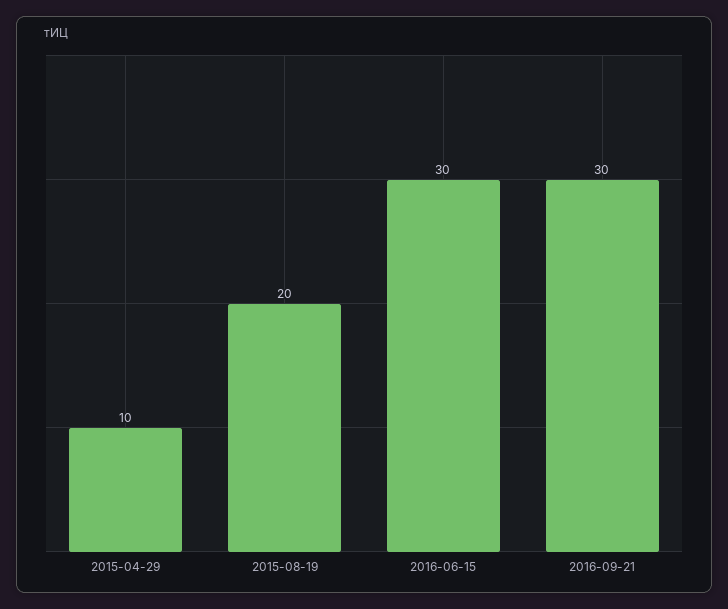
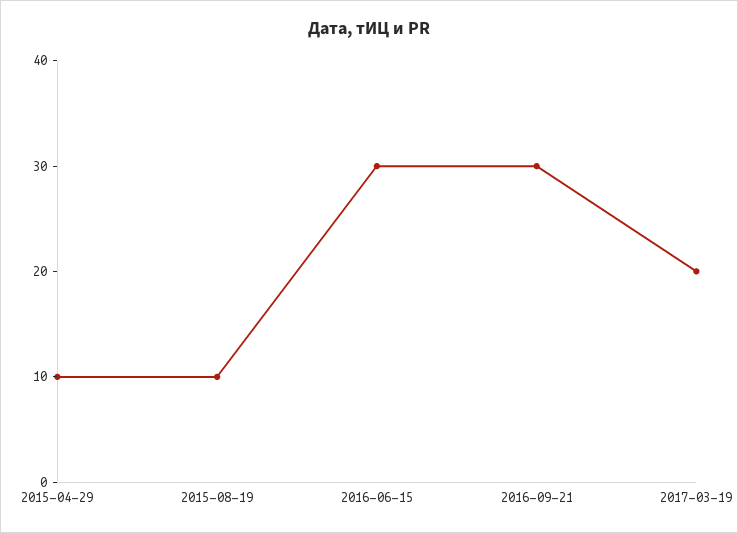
2015-08-19: 20 -> 10
2017-03-19: none -> 20

